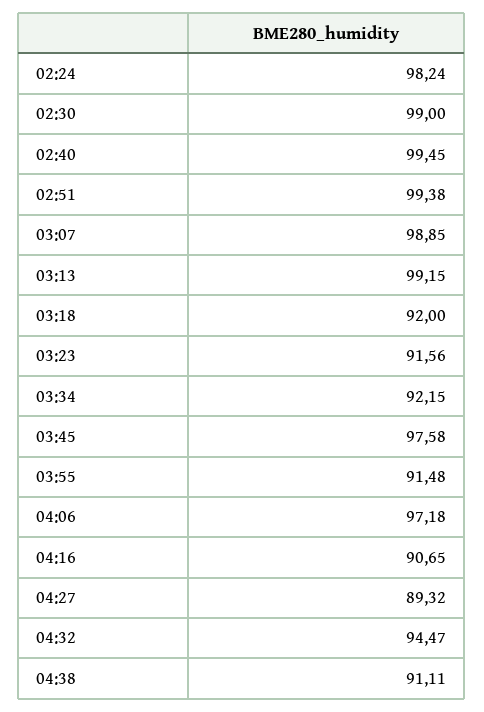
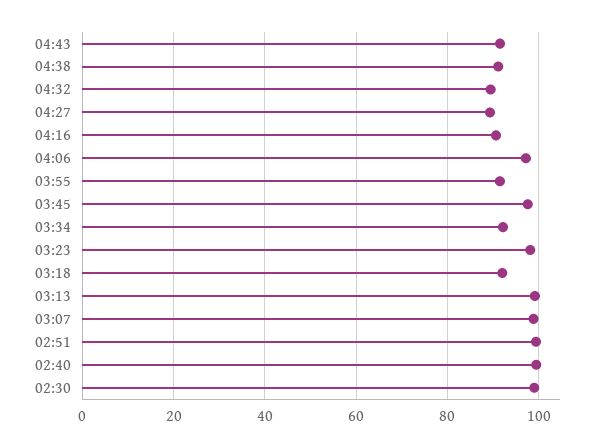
02:24: 98.24 -> none
03:23: 91.56 -> 98
04:32: 94.47 -> 90
04:43: none -> 92

